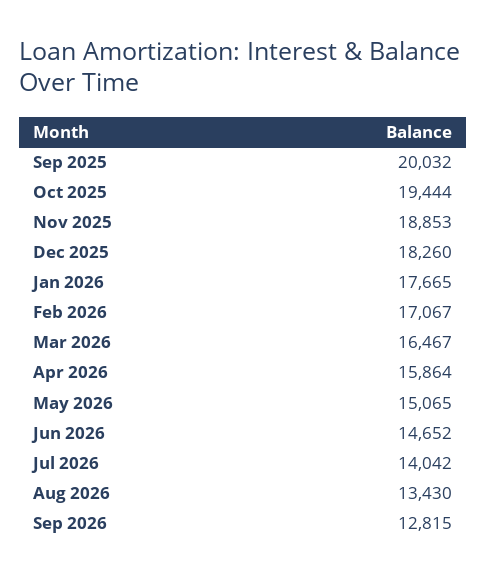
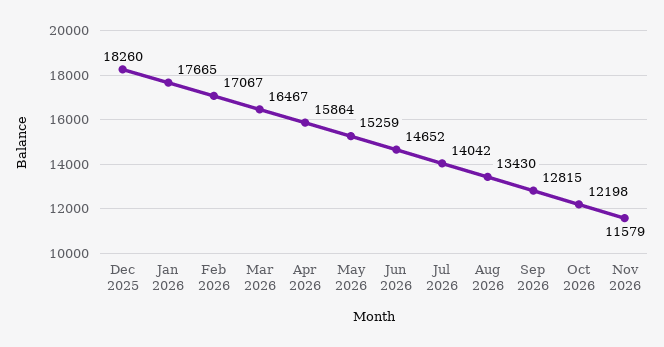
Sep 2025: 20032 -> none
Oct 2025: 19444 -> none
Nov 2025: 18853 -> none
May 2026: 15065 -> 15259
Oct 2026: none -> 12198
Nov 2026: none -> 11579

